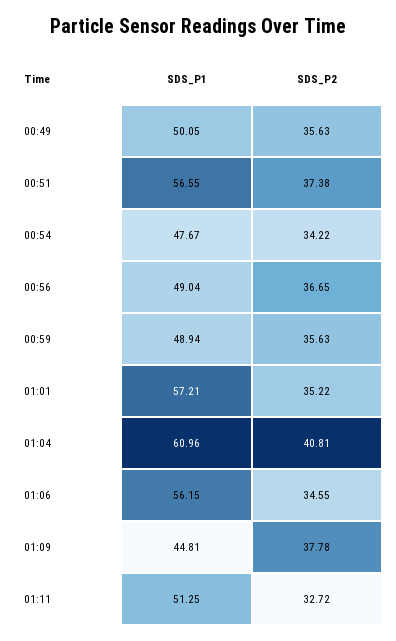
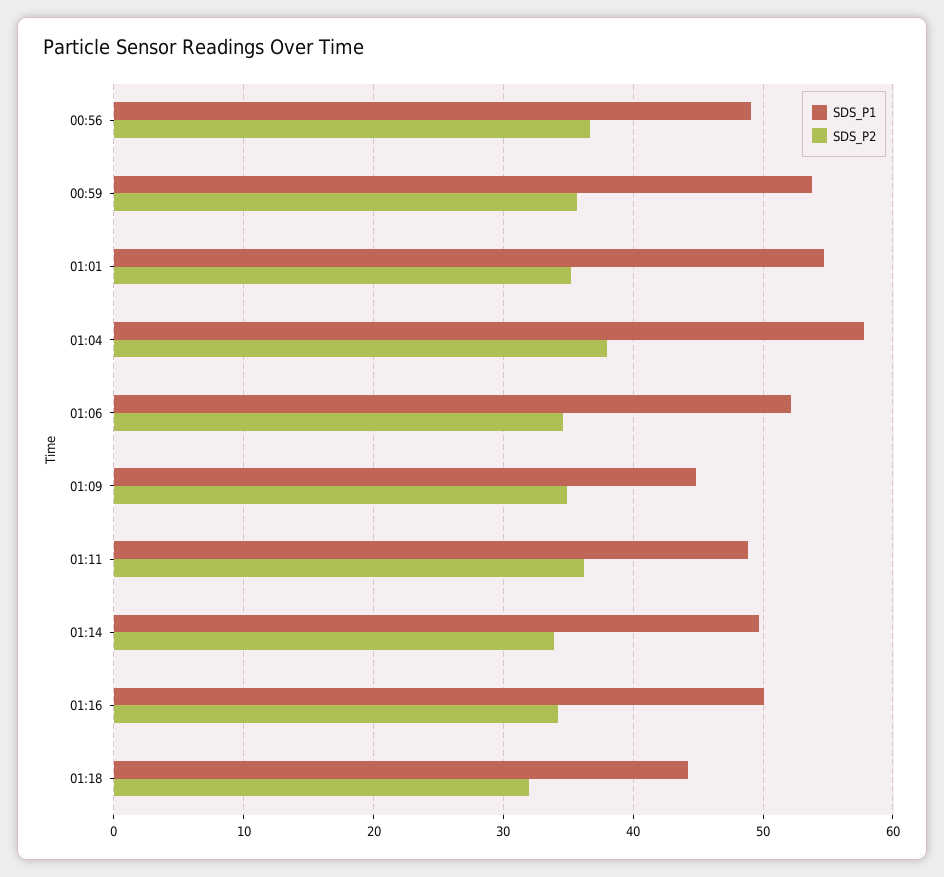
SDS_P1, 00:49: 50.05 -> none
SDS_P2, 00:49: 35.63 -> none
SDS_P1, 00:51: 56.55 -> none
SDS_P2, 00:51: 37.38 -> none
SDS_P1, 00:54: 47.67 -> none
SDS_P2, 00:54: 34.22 -> none
SDS_P1, 00:59: 48.94 -> 54
SDS_P1, 01:01: 57.21 -> 55
SDS_P1, 01:04: 60.96 -> 58
SDS_P2, 01:04: 40.81 -> 38
SDS_P1, 01:06: 56.15 -> 52
SDS_P2, 01:09: 37.78 -> 35
SDS_P1, 01:11: 51.25 -> 49
SDS_P2, 01:11: 32.72 -> 36
SDS_P1, 01:14: none -> 50
SDS_P2, 01:14: none -> 34
SDS_P1, 01:16: none -> 50
SDS_P2, 01:16: none -> 34
SDS_P1, 01:18: none -> 44
SDS_P2, 01:18: none -> 32

